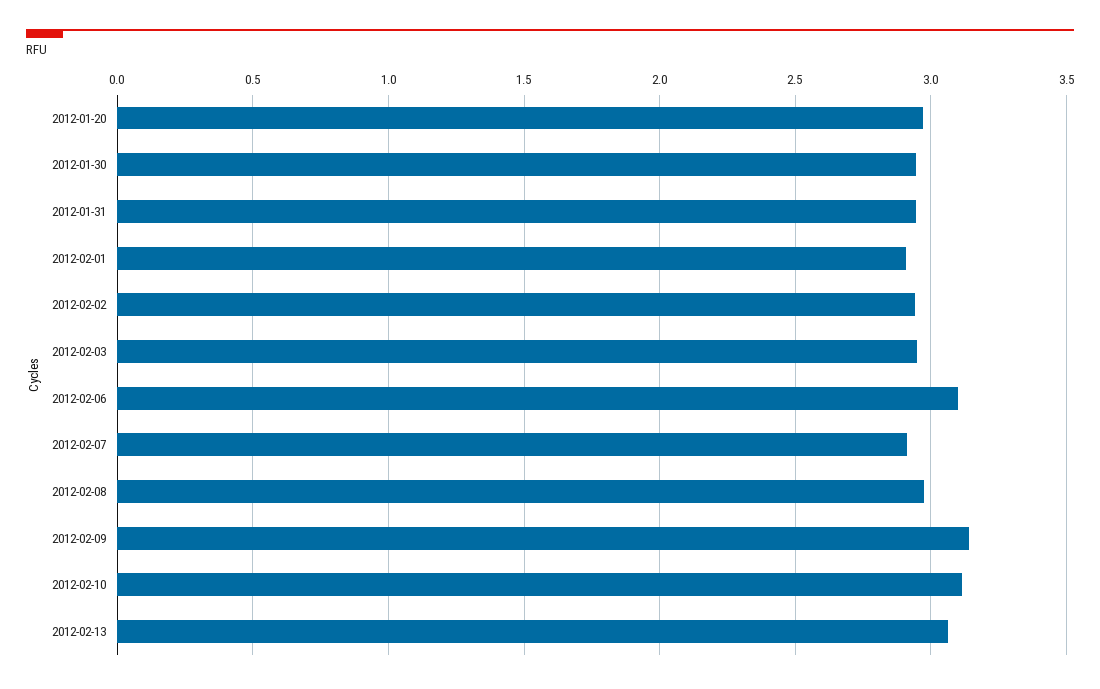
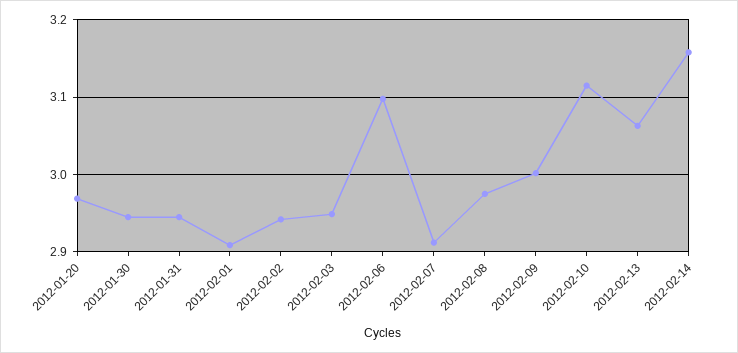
2012-02-09: 3.15 -> 3
2012-02-14: none -> 3.16

